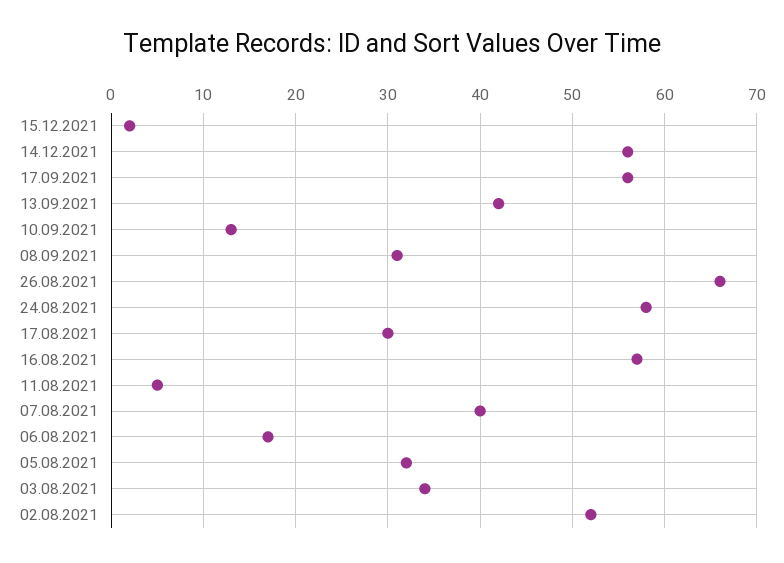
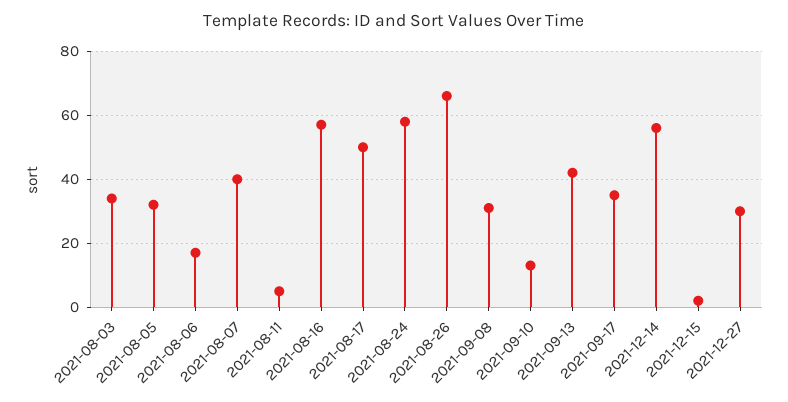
17.09.2021: 56 -> 35
17.08.2021: 30 -> 50
02.08.2021: 52 -> none
2021-12-27: none -> 30

